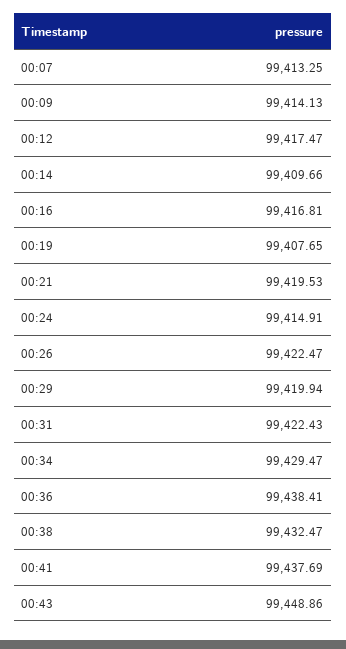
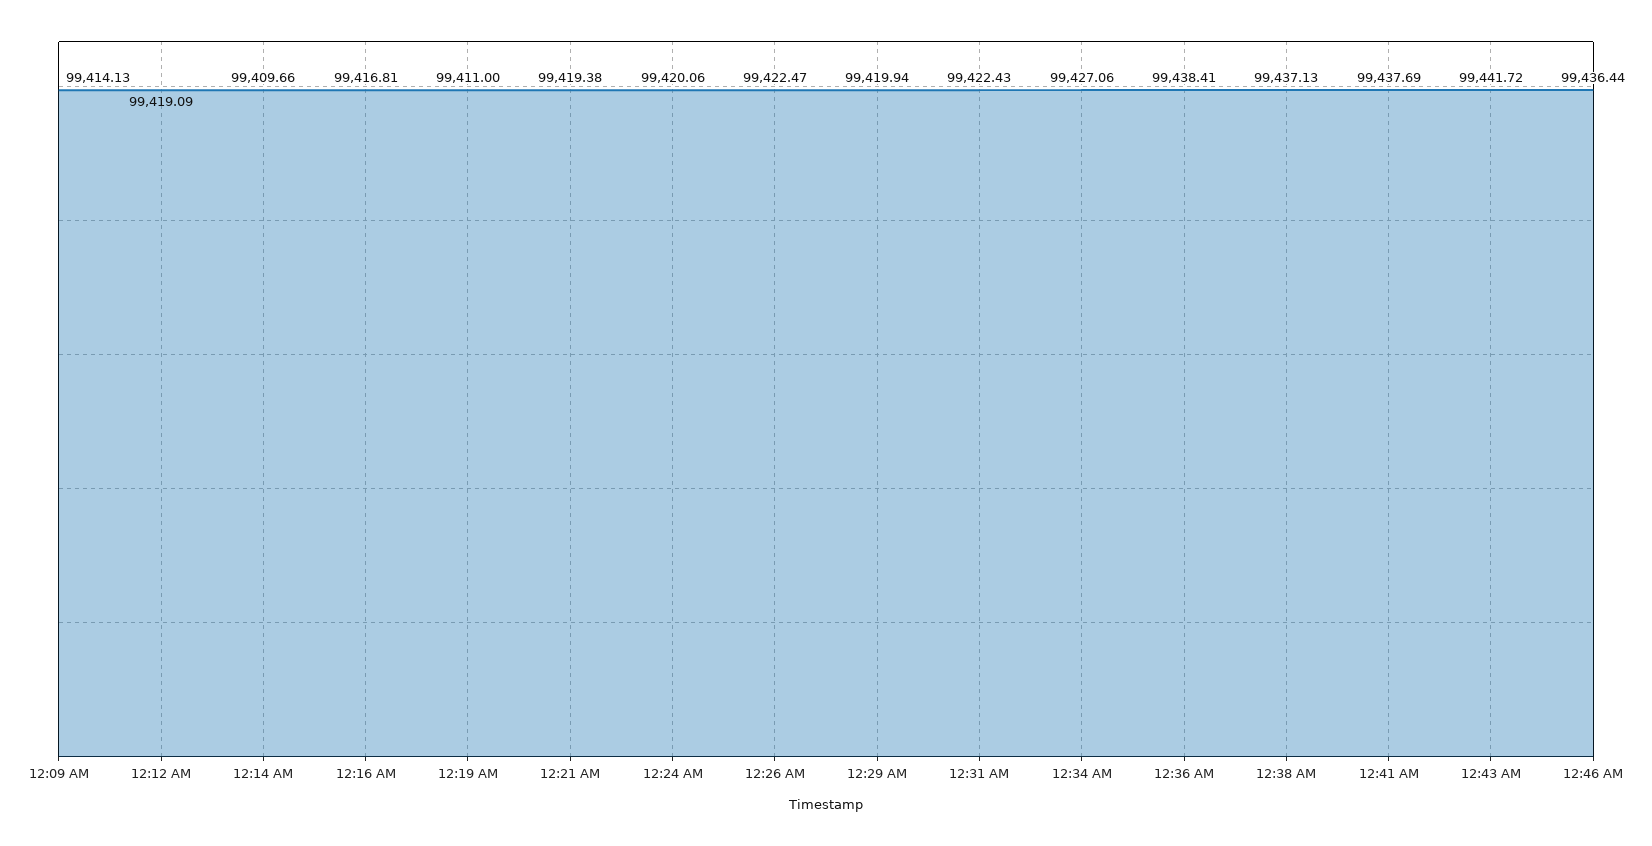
00:07: 99413.25 -> none
00:12: 99417.47 -> 99419.09
00:19: 99407.65 -> 99411
00:21: 99419.53 -> 99419.38
00:24: 99414.91 -> 99420.06
00:34: 99429.47 -> 99427.06
00:38: 99432.47 -> 99437.13
00:43: 99448.86 -> 99441.72
12:46 AM: none -> 99436.44

